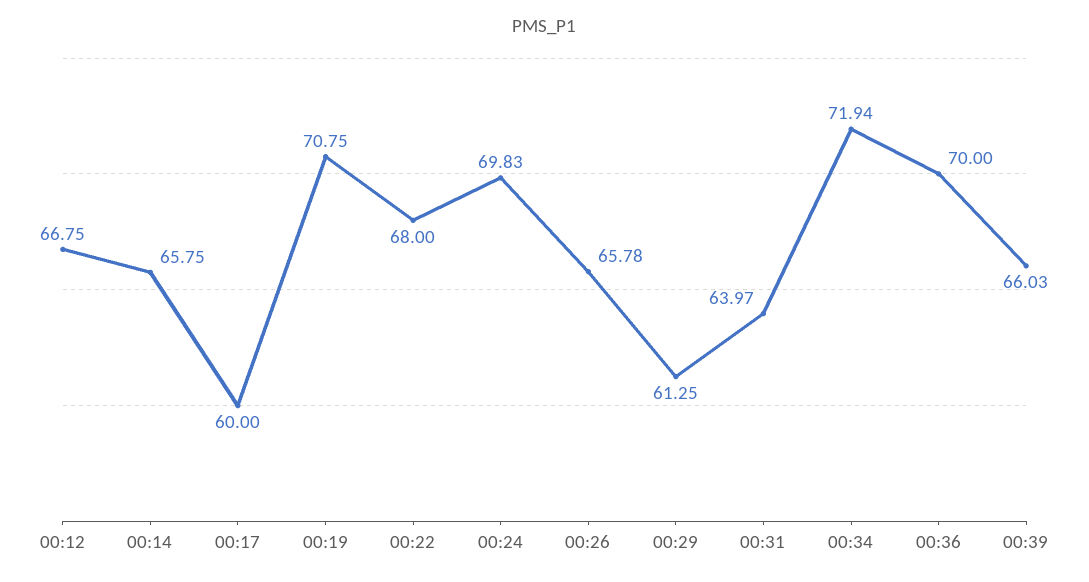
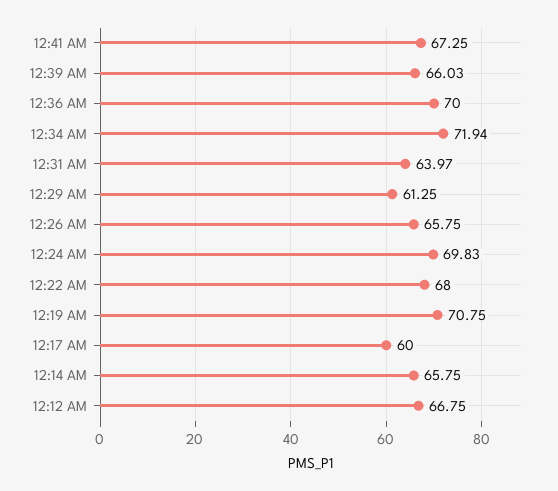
00:26: 65.78 -> 65.75
12:41 AM: none -> 67.25

